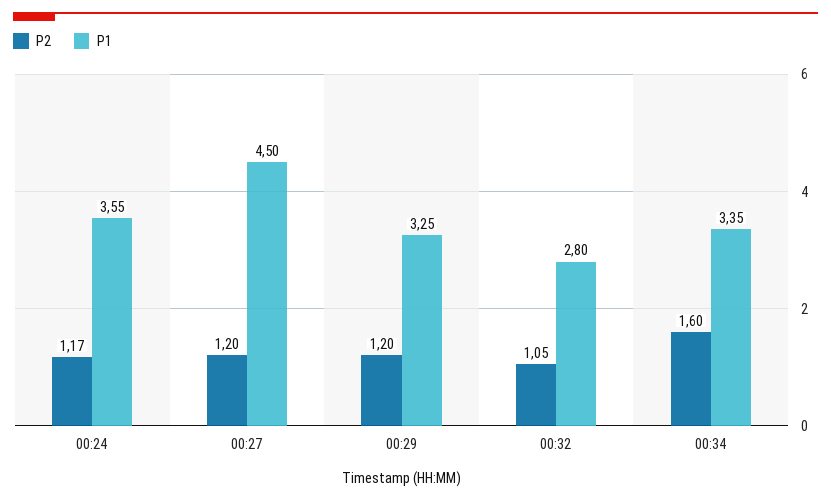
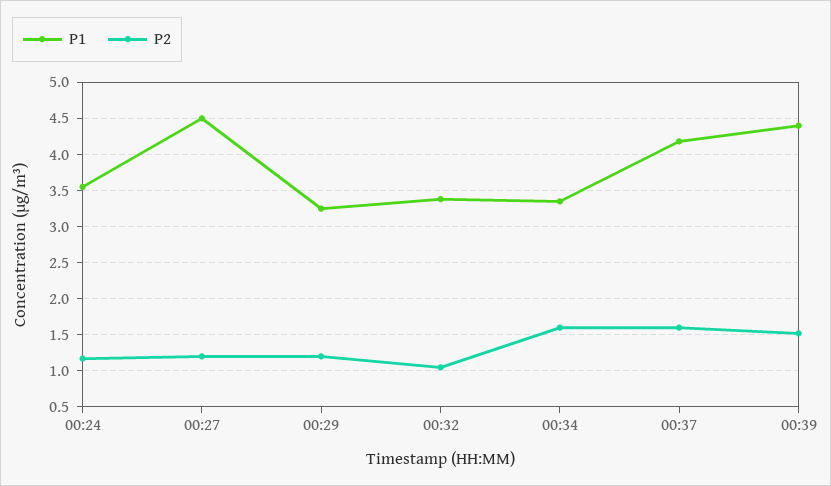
P1, 00:32: 2.8 -> 3.4
P1, 00:37: none -> 4.2
P2, 00:37: none -> 1.6
P1, 00:39: none -> 4.4
P2, 00:39: none -> 1.5

